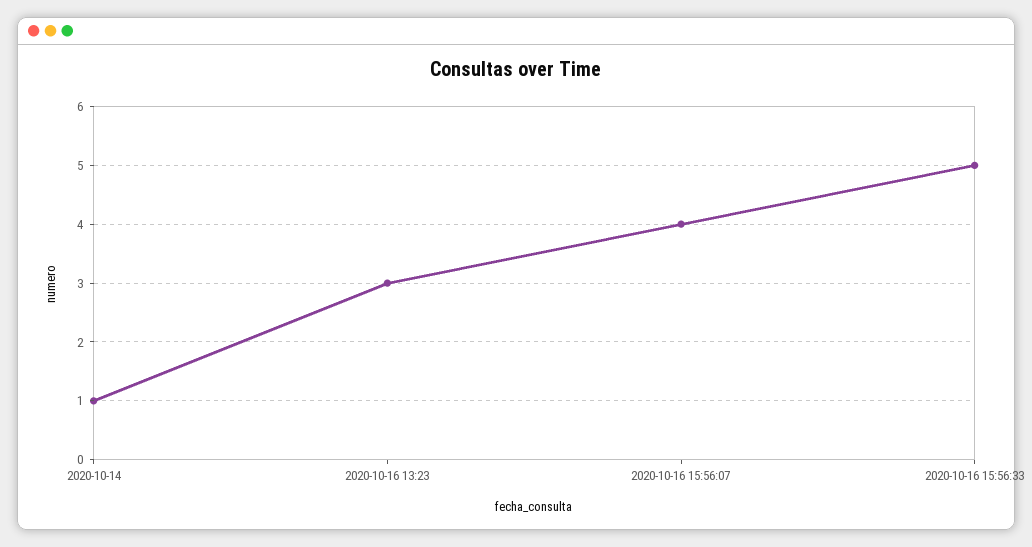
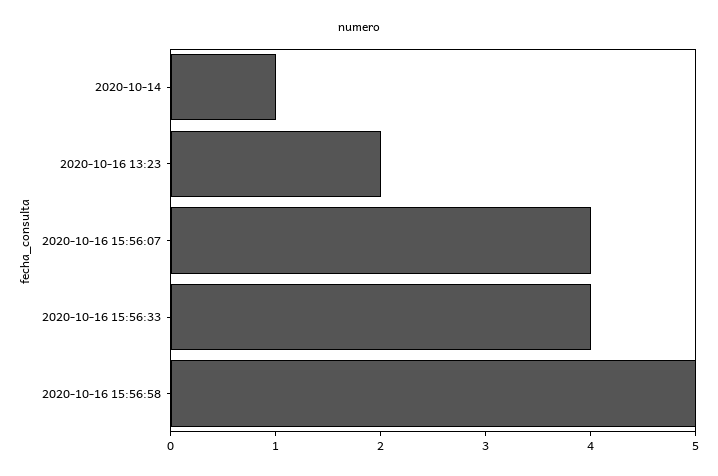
2020-10-16 13:23: 3 -> 2
2020-10-16 15:56:33: 5 -> 4
2020-10-16 15:56:58: none -> 5

